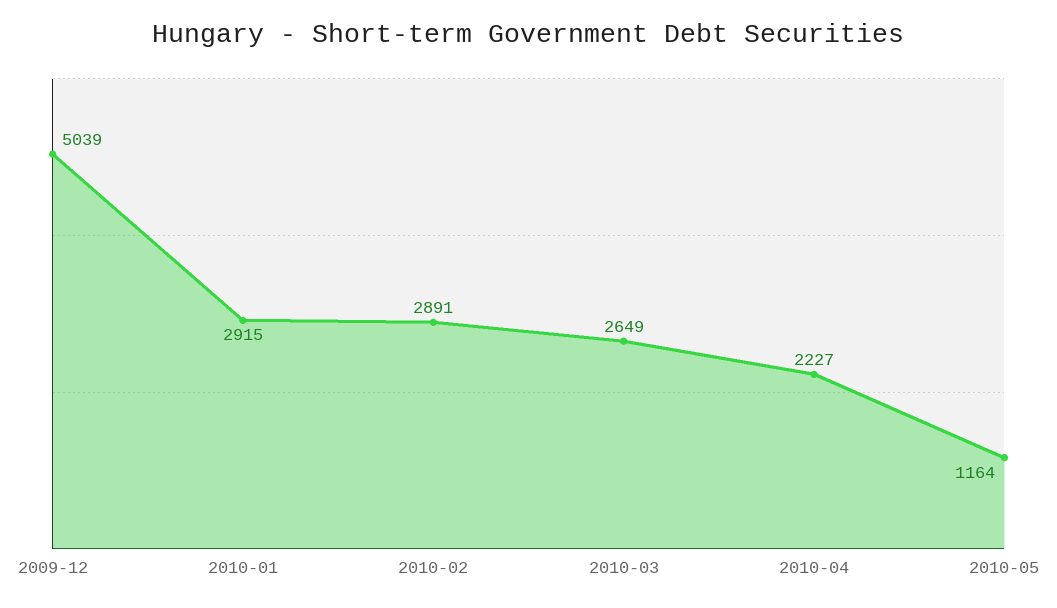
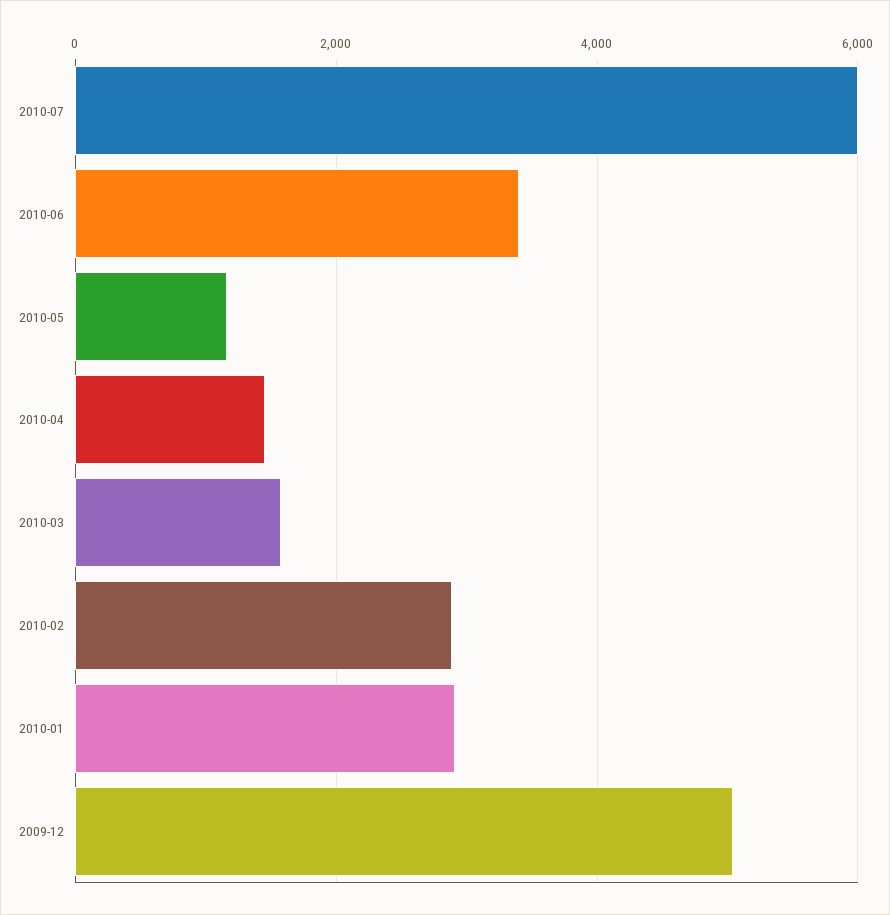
2010-03: 2649 -> 1600
2010-04: 2227 -> 1400
2010-07: none -> 6000
2010-06: none -> 3400

